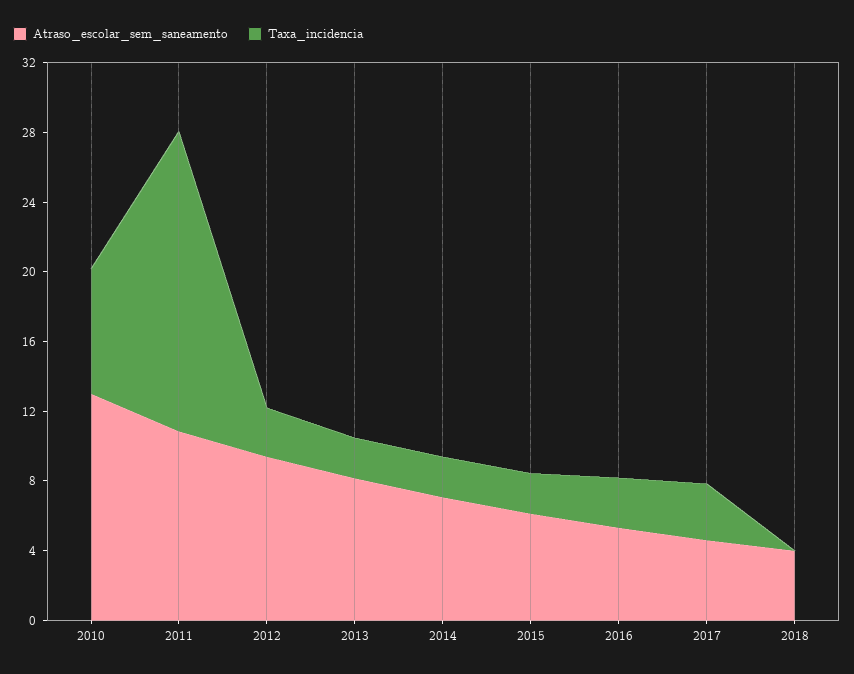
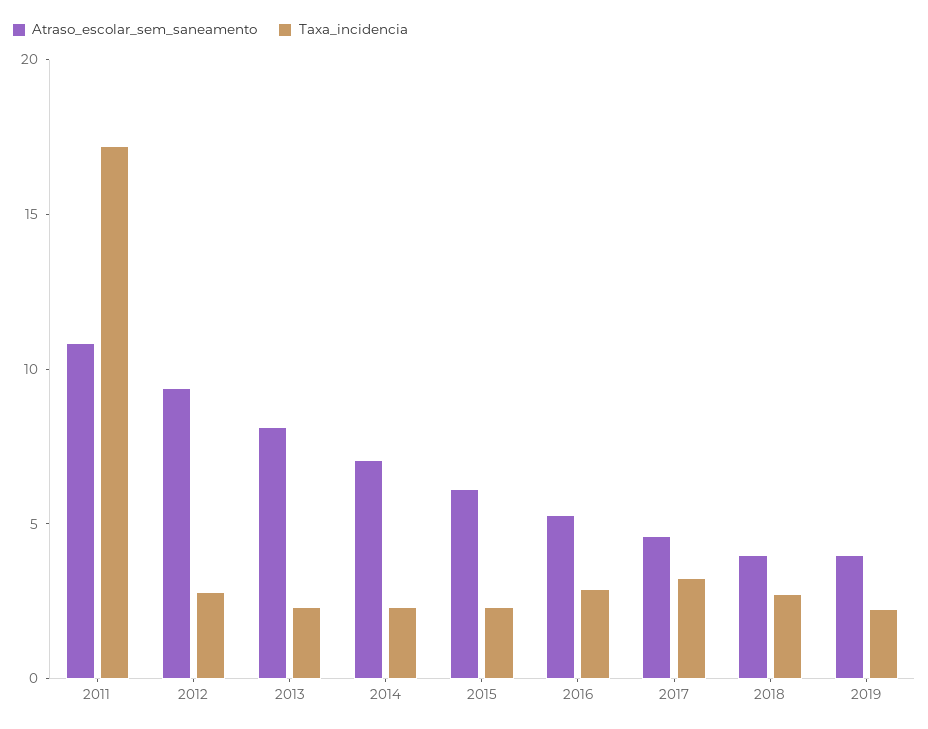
Atraso_escolar_sem_saneamento, 2010: 13 -> none
Taxa_incidencia, 2010: 7 -> none
Taxa_incidencia, 2018: 0 -> 3
Atraso_escolar_sem_saneamento, 2019: none -> 4
Taxa_incidencia, 2019: none -> 2

